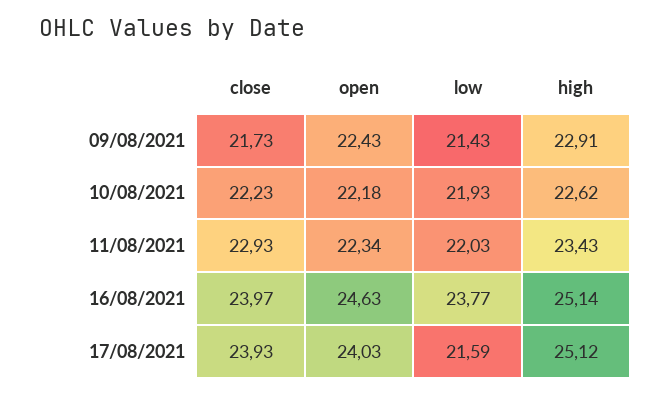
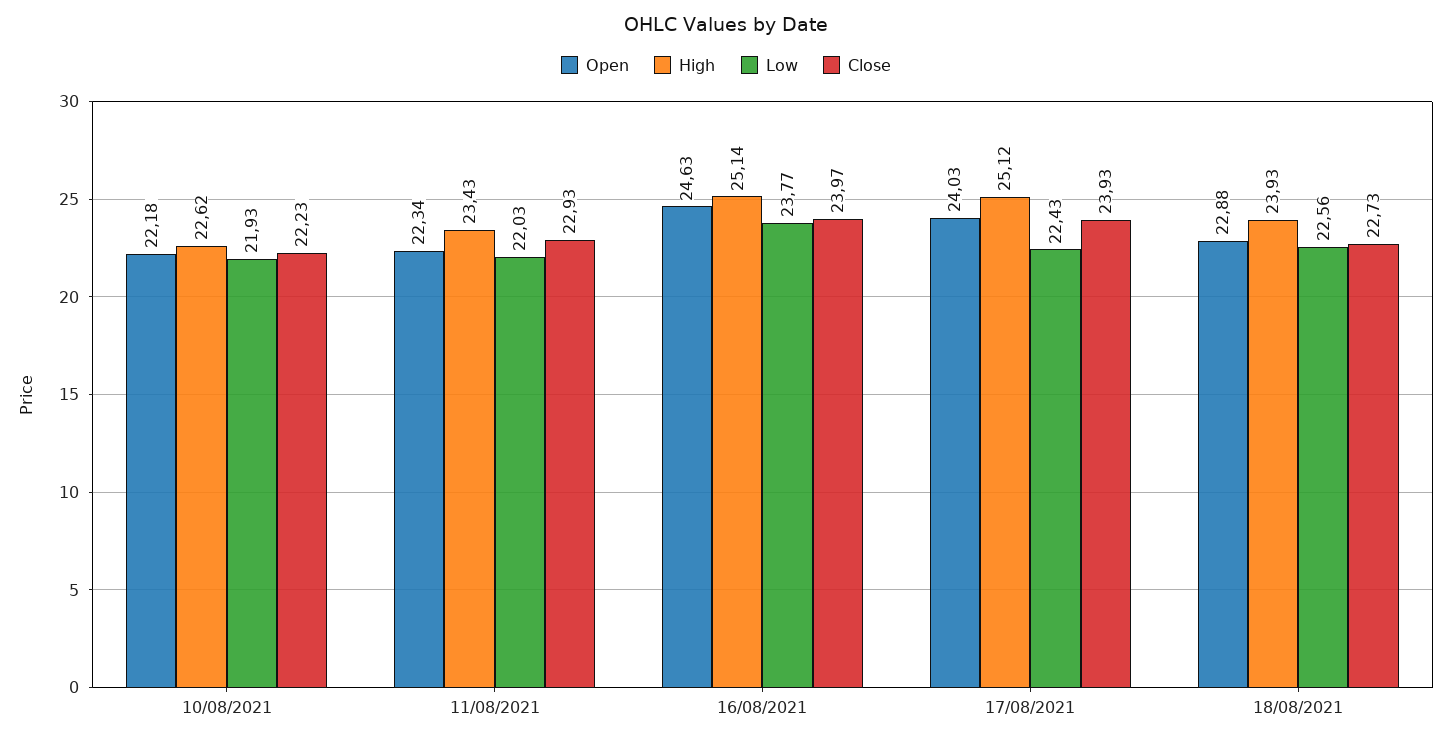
close, 09/08/2021: 21.73 -> none
open, 09/08/2021: 22.43 -> none
low, 09/08/2021: 21.43 -> none
high, 09/08/2021: 22.91 -> none
low, 17/08/2021: 21.59 -> 22.43
open, 18/08/2021: none -> 22.88
high, 18/08/2021: none -> 23.93
low, 18/08/2021: none -> 22.56
close, 18/08/2021: none -> 22.73

